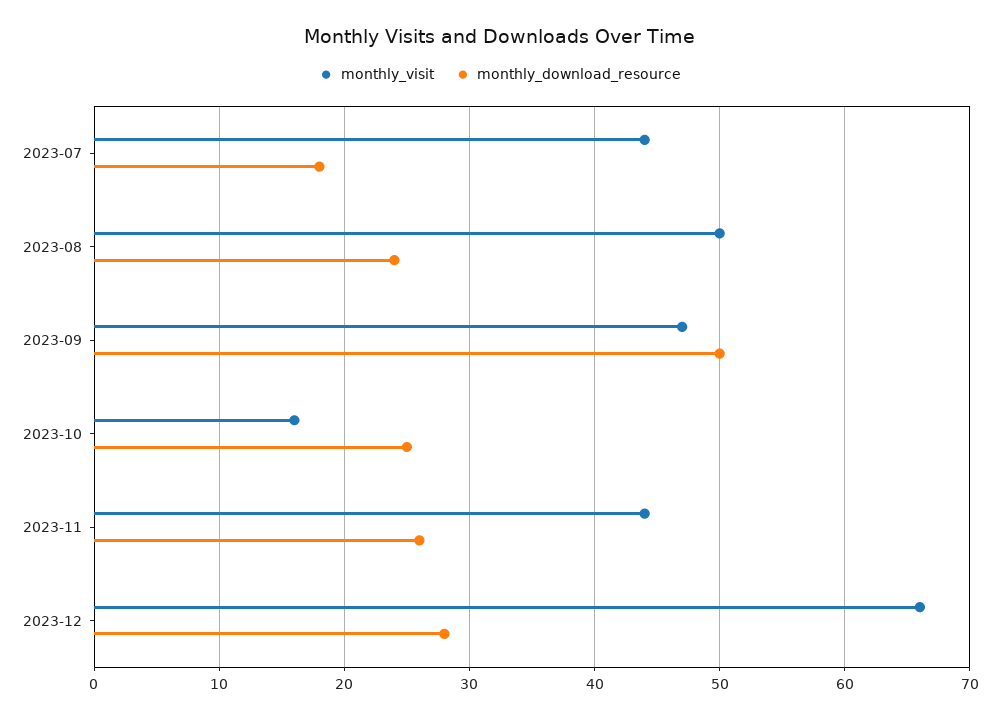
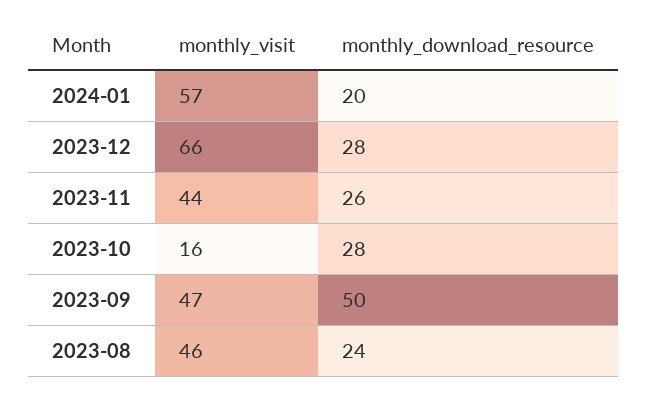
monthly_visit, 2023-07: 44 -> none
monthly_download_resource, 2023-07: 18 -> none
monthly_visit, 2023-08: 50 -> 46
monthly_download_resource, 2023-10: 25 -> 28
monthly_visit, 2024-01: none -> 57
monthly_download_resource, 2024-01: none -> 20

